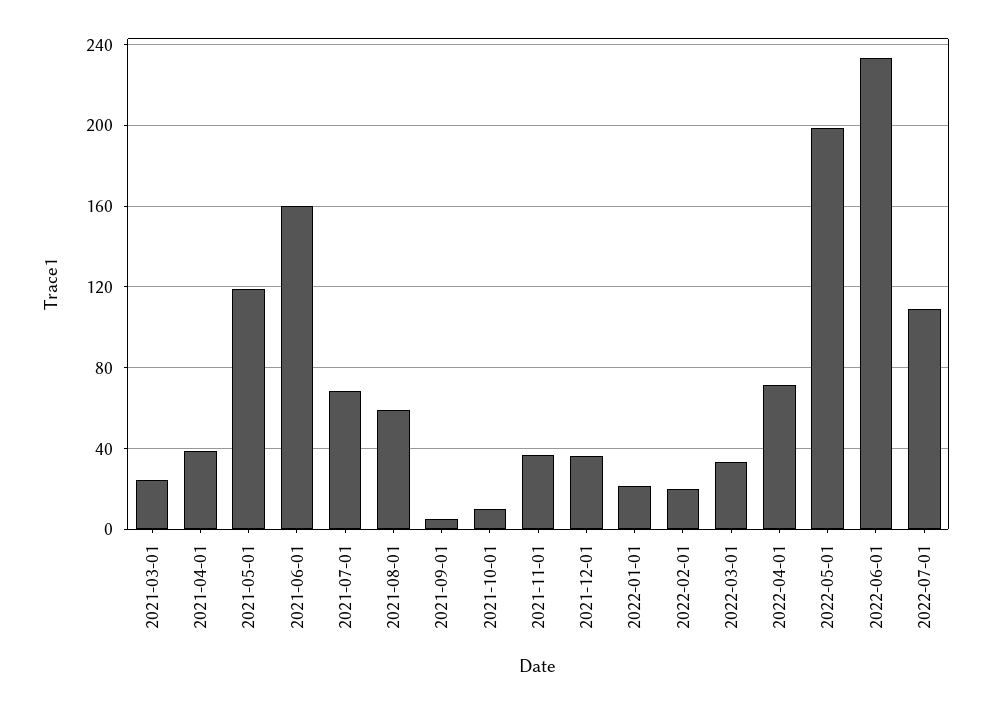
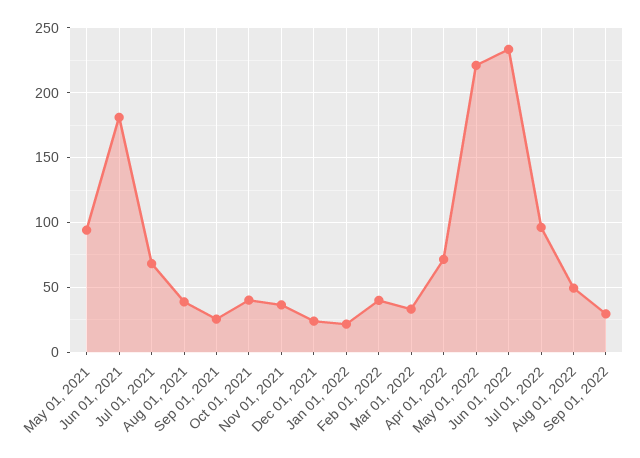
2021-03-01: 25 -> none
2021-04-01: 40 -> none
2021-05-01: 120 -> 95
2021-06-01: 160 -> 180
2021-08-01: 60 -> 40
2021-09-01: 5 -> 25
2021-10-01: 10 -> 40
2021-12-01: 35 -> 25
2022-02-01: 20 -> 40
2022-05-01: 200 -> 220
2022-07-01: 110 -> 95
Aug 01, 2022: none -> 50
Sep 01, 2022: none -> 30

